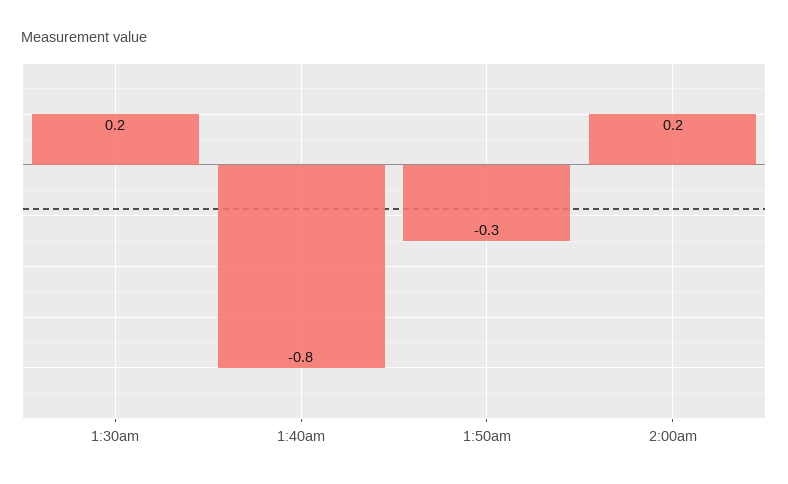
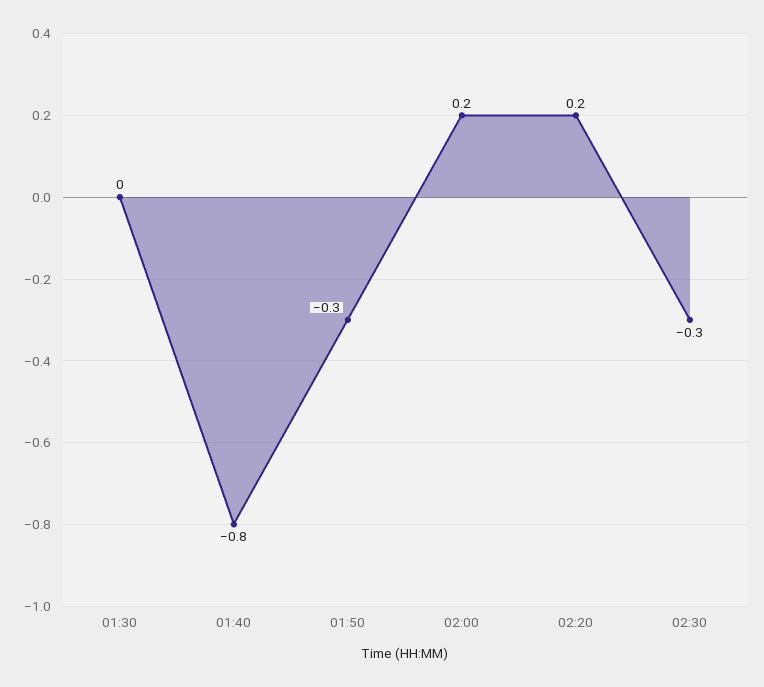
1:30am: 0.2 -> 0
02:20: none -> 0.2
02:30: none -> -0.3

